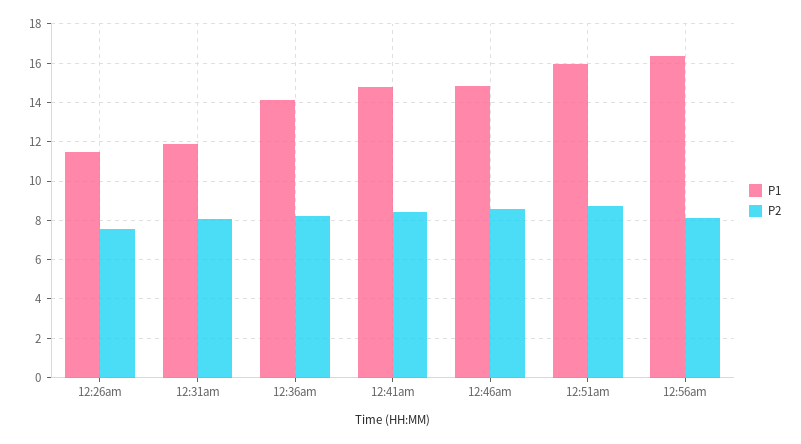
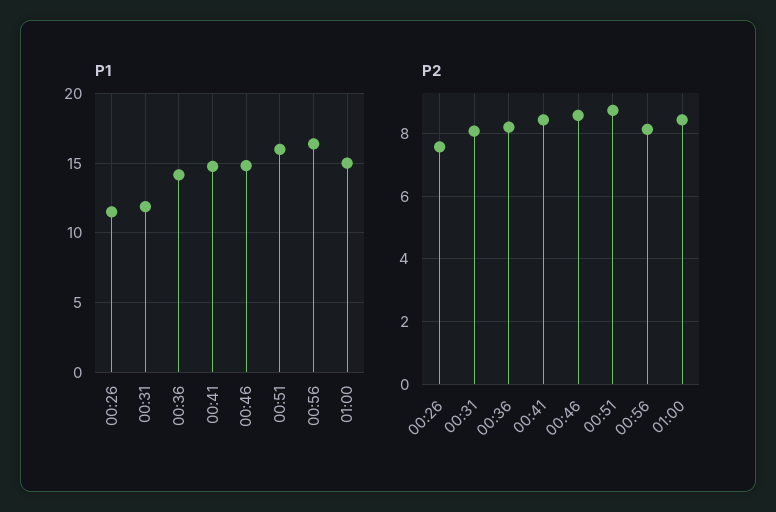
P1, 01:00: none -> 15
P2, 01:00: none -> 8.4

